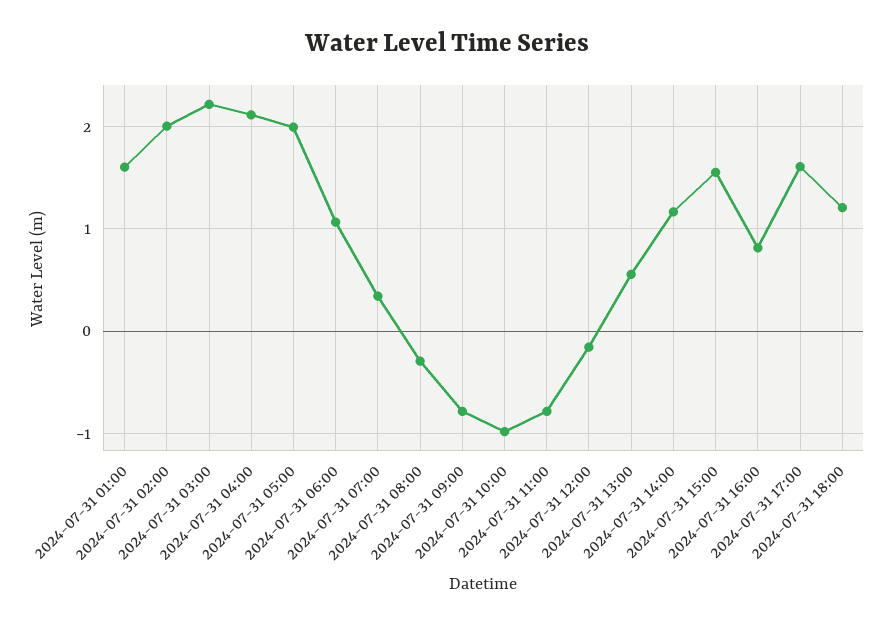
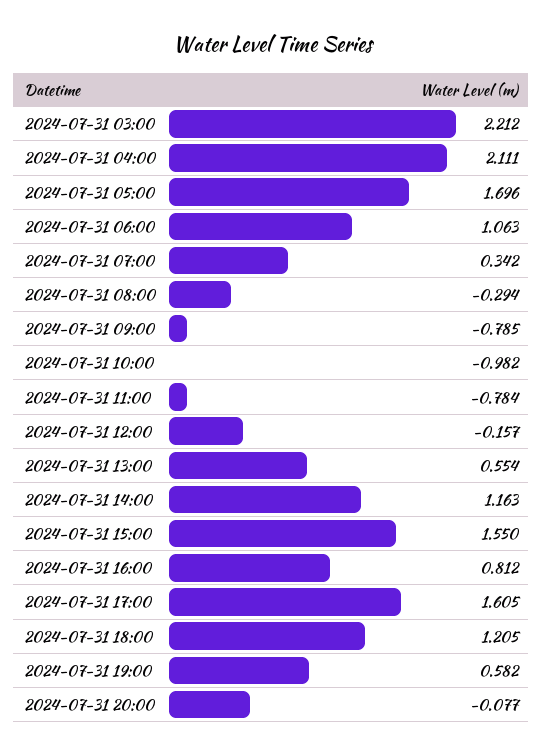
2024-07-31 01:00: 1.6 -> none
2024-07-31 02:00: 2 -> none
2024-07-31 05:00: 2 -> 1.696
2024-07-31 19:00: none -> 0.582
2024-07-31 20:00: none -> -0.077

